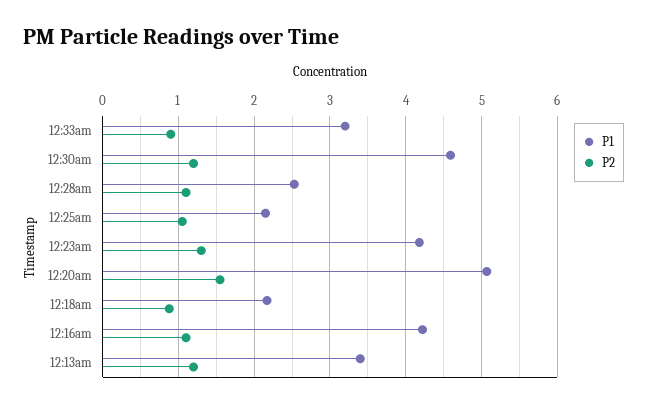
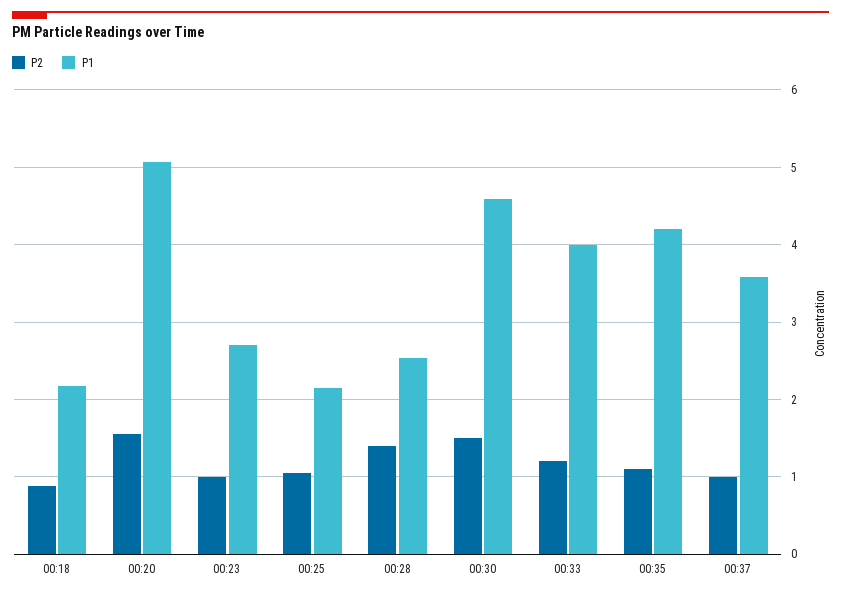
P1, 12:33am: 3.2 -> 4
P2, 12:33am: 0.9 -> 1.2
P2, 12:30am: 1.2 -> 1.5
P2, 12:28am: 1.1 -> 1.4
P1, 12:23am: 4.2 -> 2.7
P2, 12:23am: 1.3 -> 1
P1, 12:16am: 4.2 -> none
P2, 12:16am: 1.1 -> none
P1, 12:13am: 3.4 -> none
P2, 12:13am: 1.2 -> none
P2, 00:35: none -> 1.1
P1, 00:35: none -> 4.2
P2, 00:37: none -> 1
P1, 00:37: none -> 3.6

